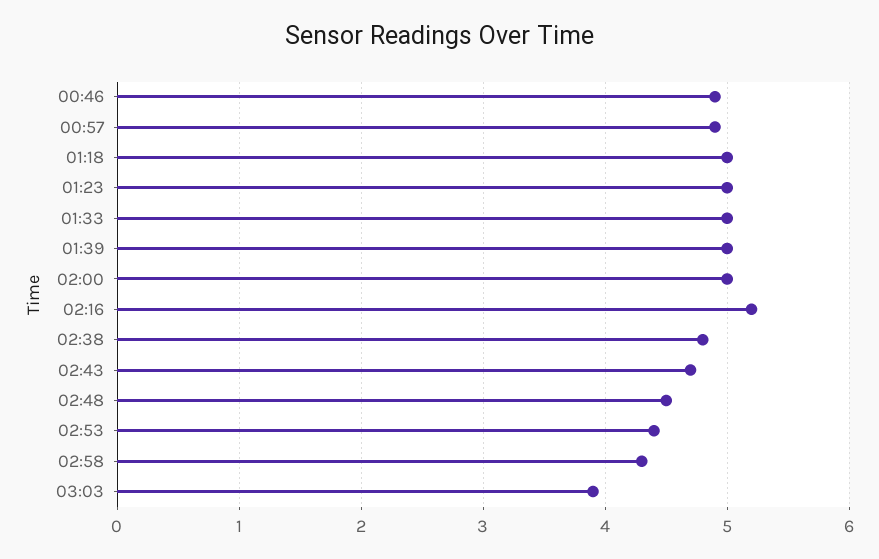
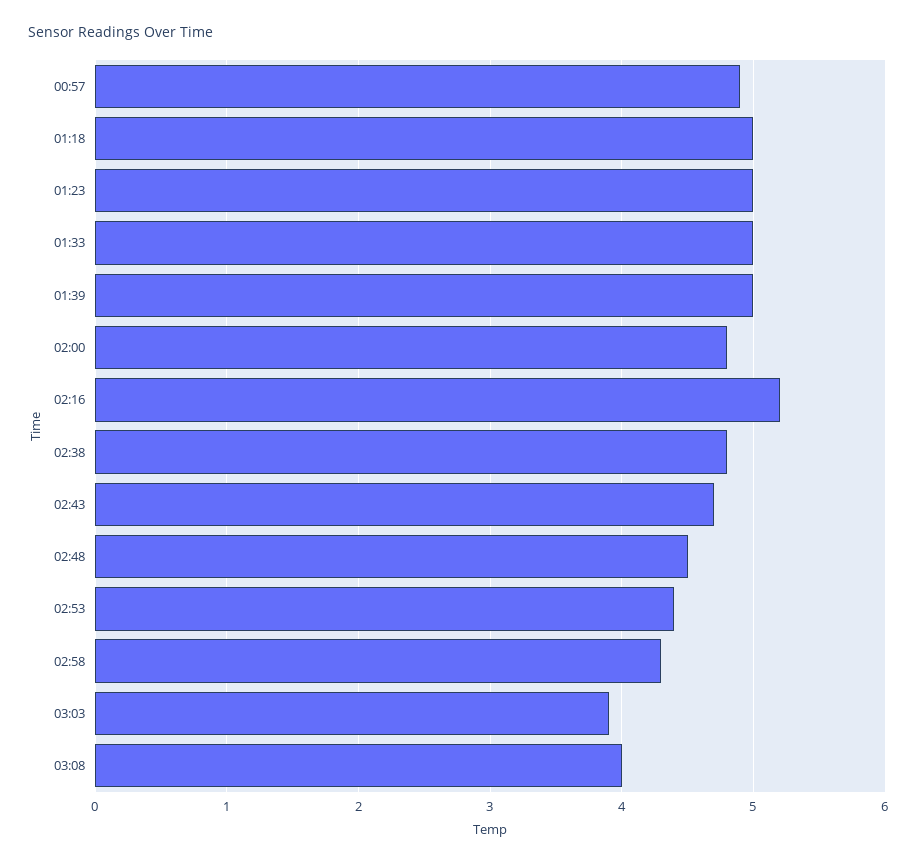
00:46: 4.9 -> none
02:00: 5 -> 4.8
03:08: none -> 4

